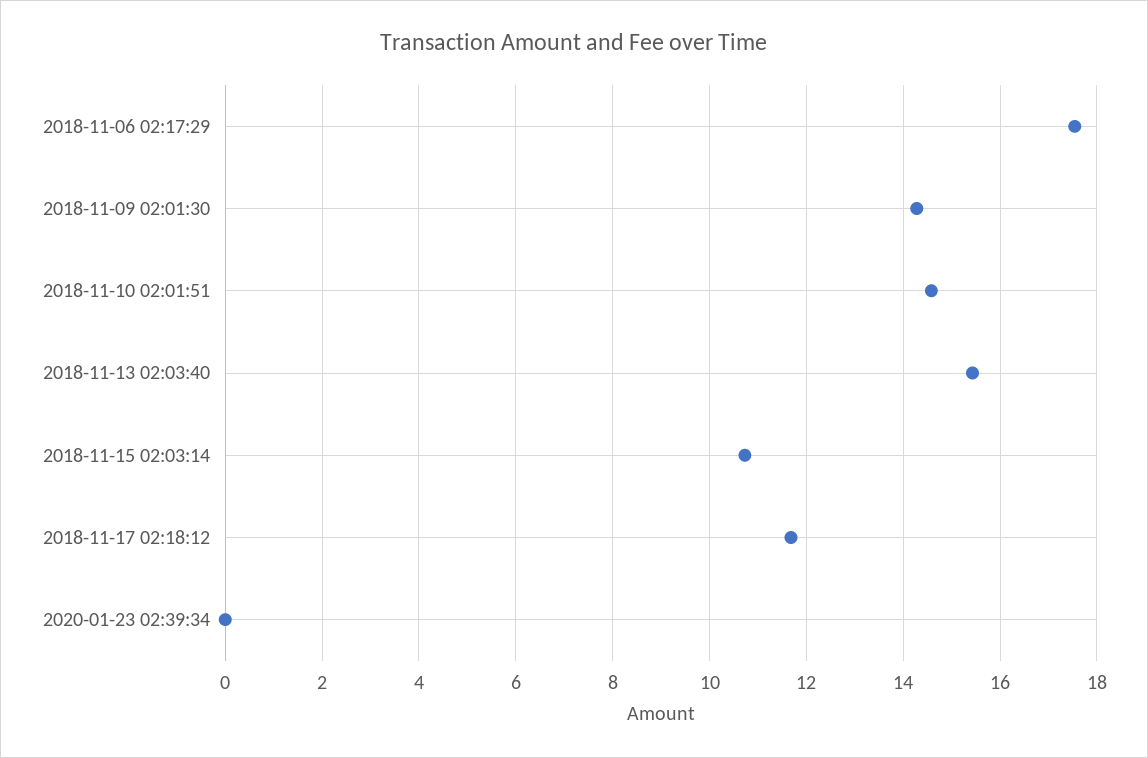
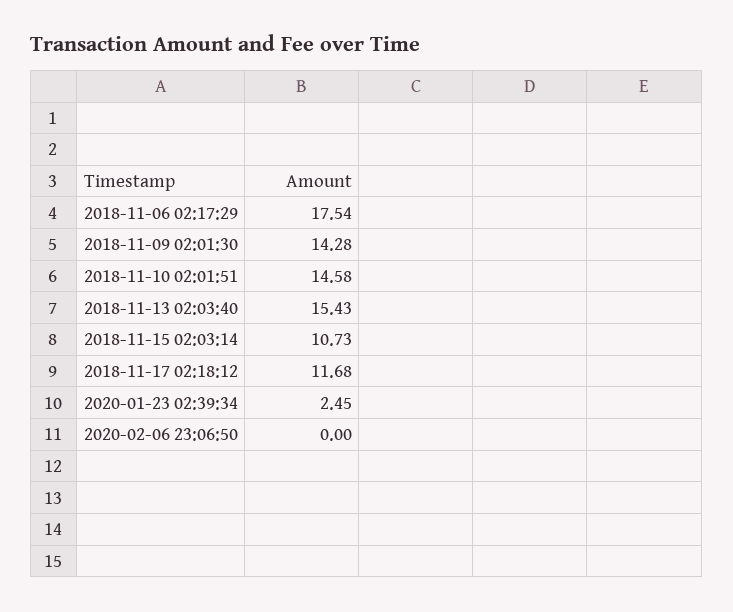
2020-01-23 02:39:34: 0 -> 2.45
2020-02-06 23:06:50: none -> 0

